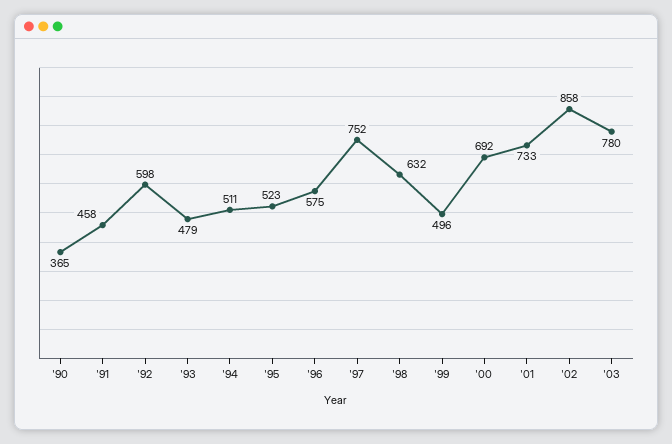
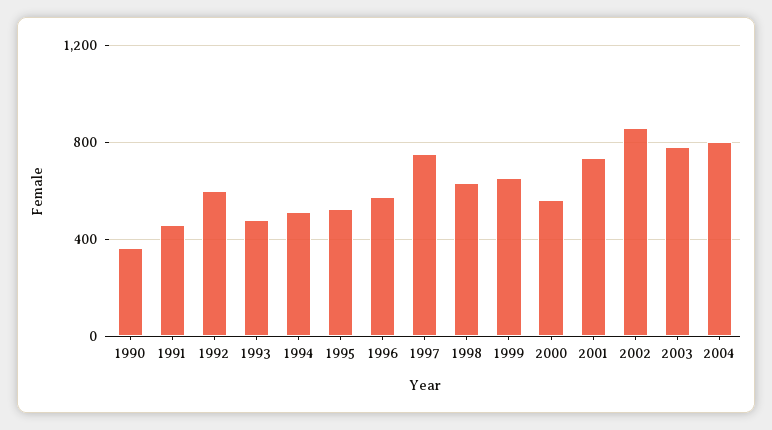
'99: 496 -> 650
'00: 692 -> 550
2004: none -> 800

